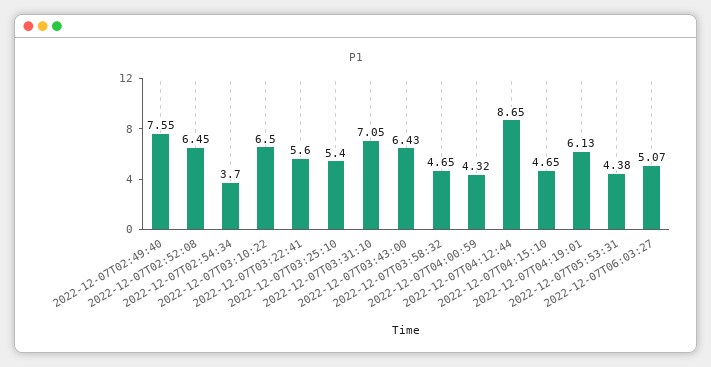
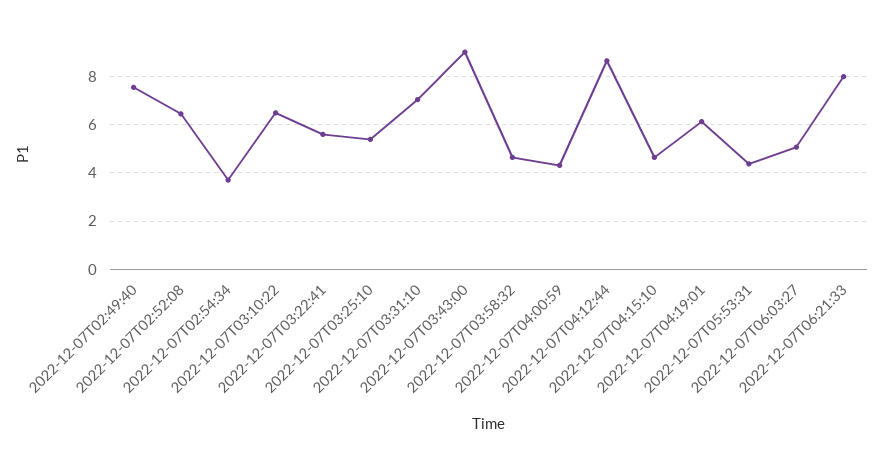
2022-12-07T03:43:00: 6.43 -> 9
2022-12-07T06:21:33: none -> 8

